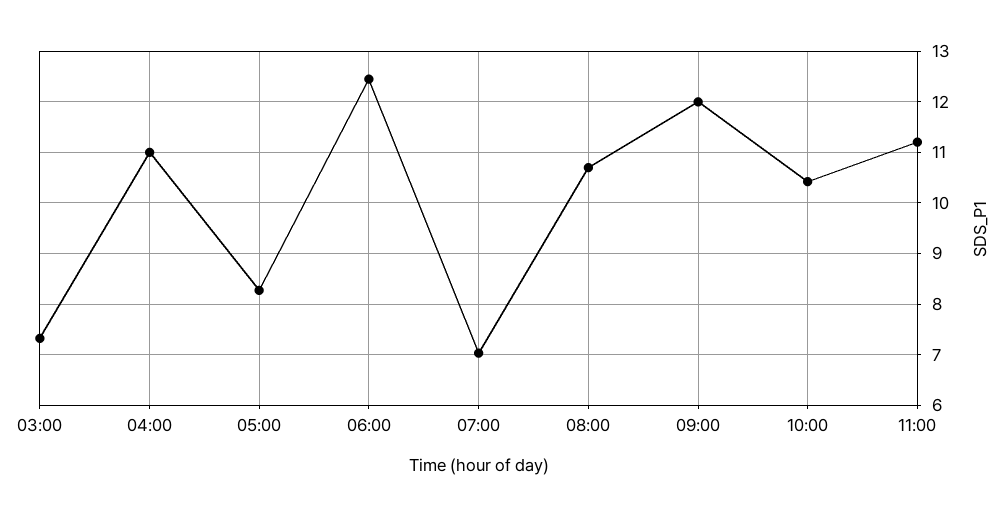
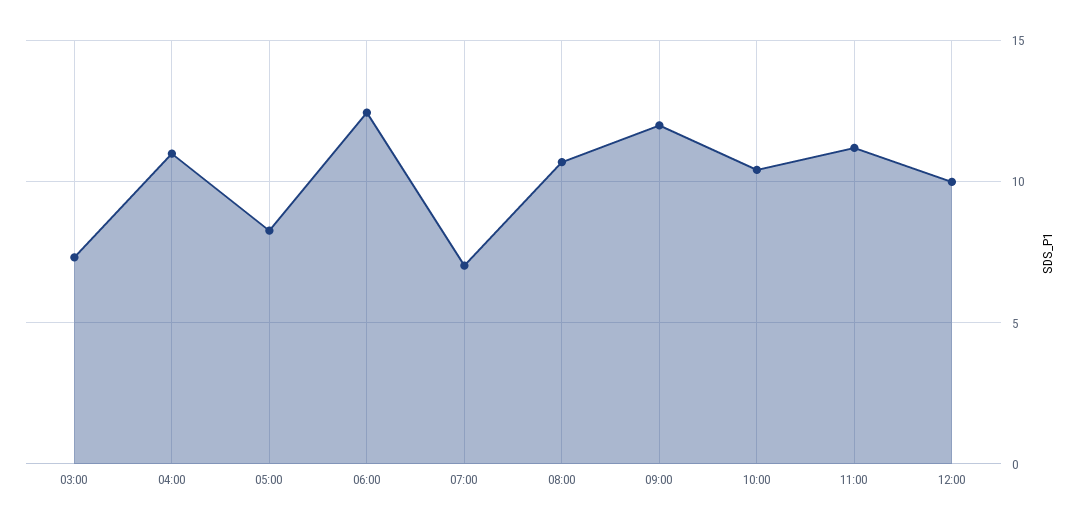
12:00: none -> 10

